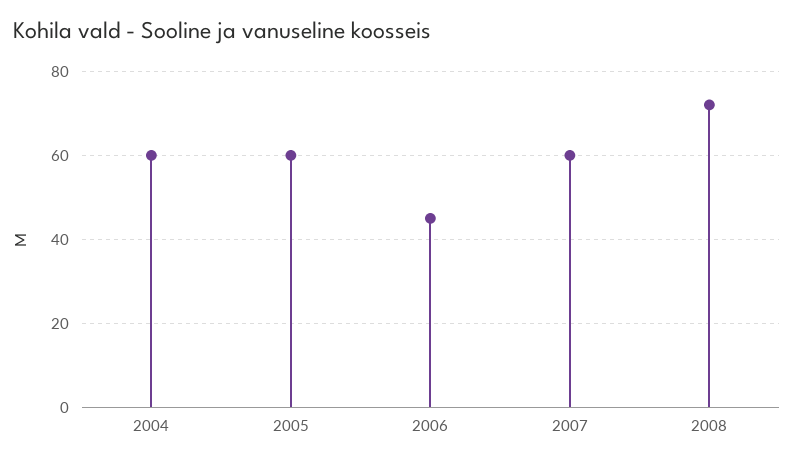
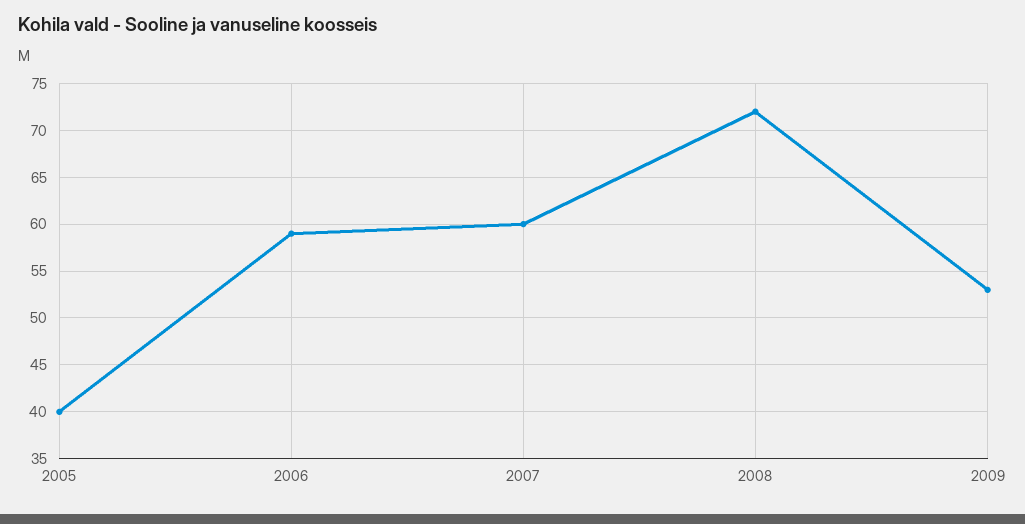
2004: 60 -> none
2005: 60 -> 40
2006: 45 -> 59
2009: none -> 53

